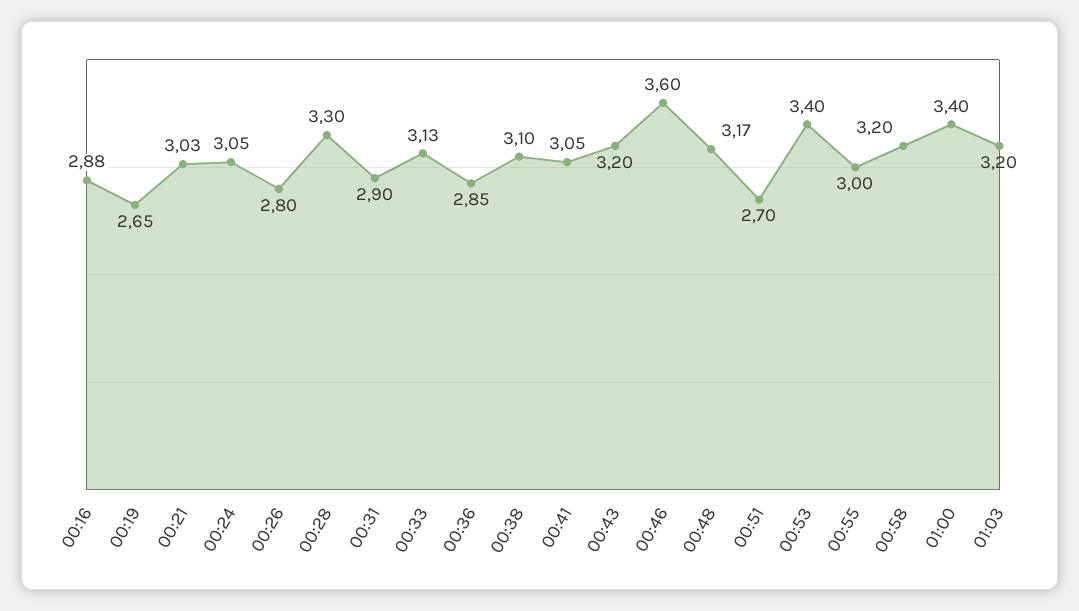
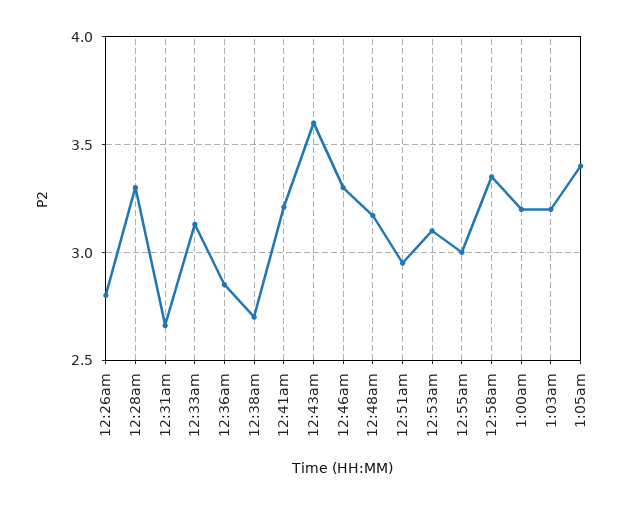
00:16: 2.88 -> none
00:19: 2.65 -> none
00:21: 3.03 -> none
00:24: 3.05 -> none
00:31: 2.9 -> 2.65
00:38: 3.1 -> 2.7
00:41: 3.05 -> 3.2
00:43: 3.2 -> 3.6
00:46: 3.6 -> 3.3
00:51: 2.7 -> 2.95
00:53: 3.4 -> 3.1
00:58: 3.2 -> 3.35
01:00: 3.4 -> 3.2
1:05am: none -> 3.4

